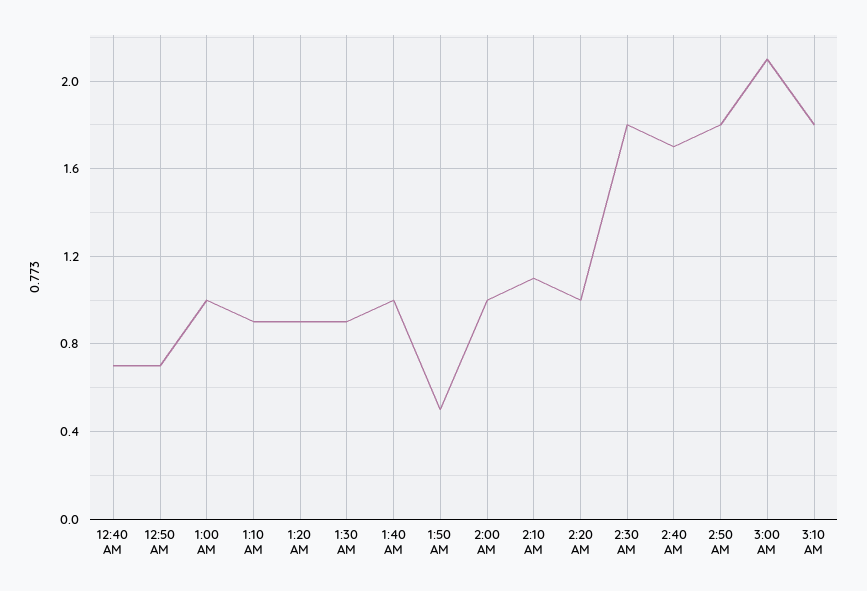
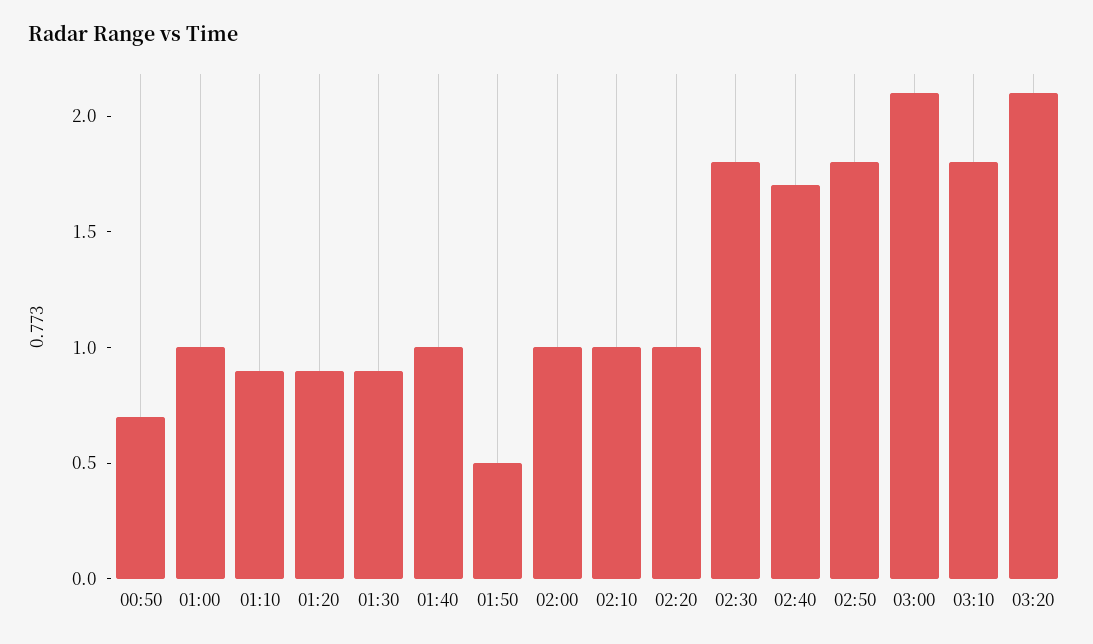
12:40 AM: 0.7 -> none
2:10 AM: 1.1 -> 1
03:20: none -> 2.1

